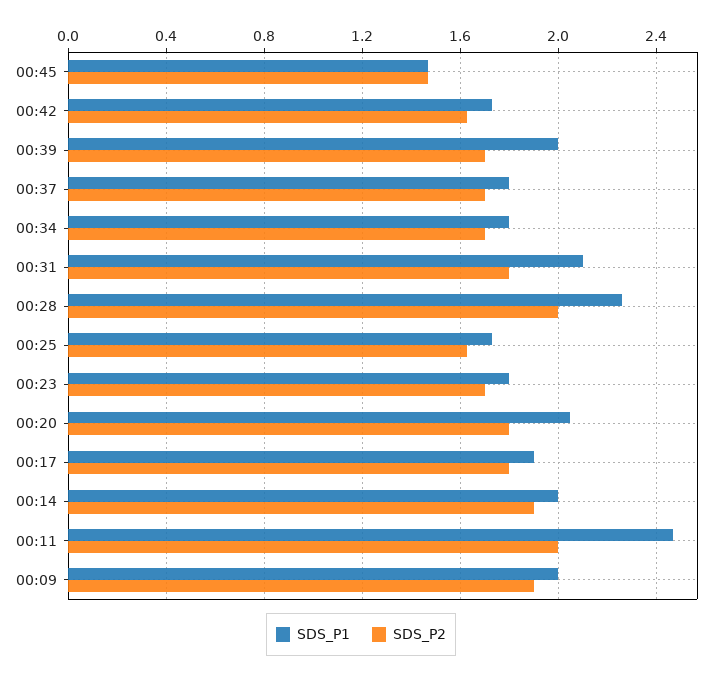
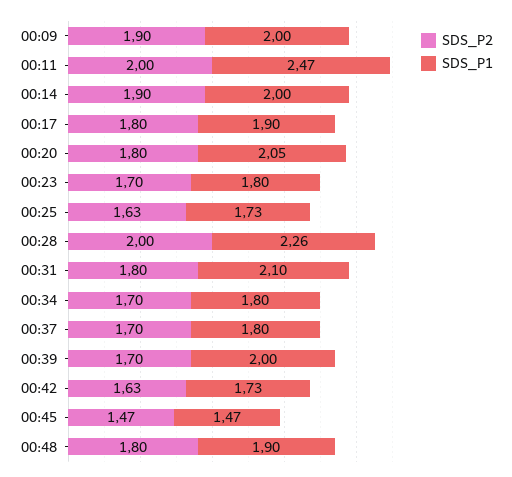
SDS_P2, 00:48: none -> 1.8
SDS_P1, 00:48: none -> 1.9

